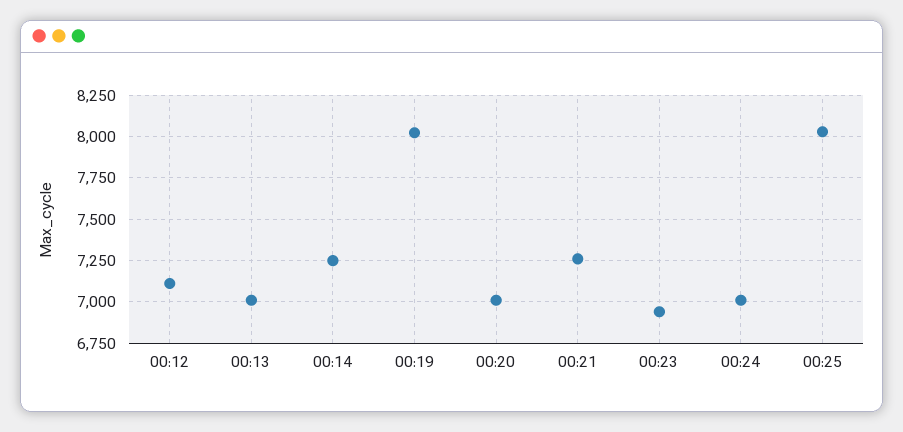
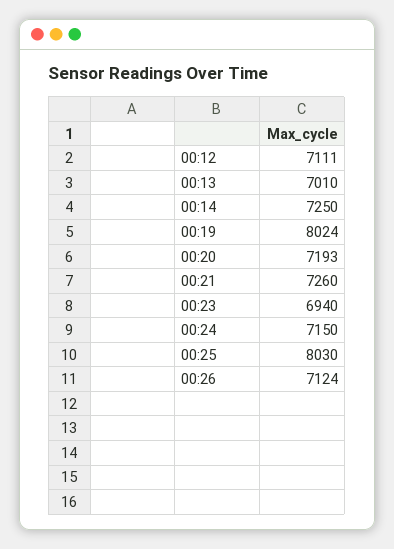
00:20: 7000 -> 7193
00:24: 7000 -> 7150
00:26: none -> 7124

